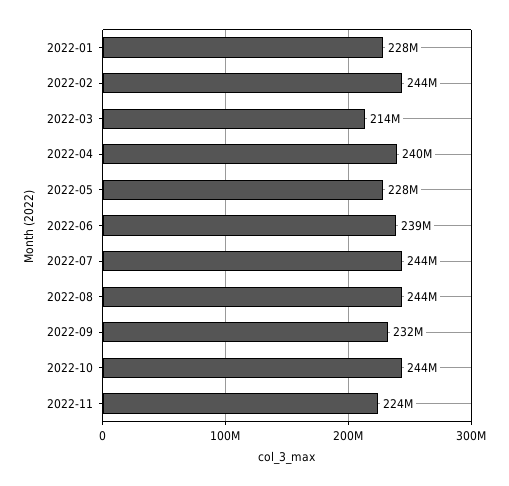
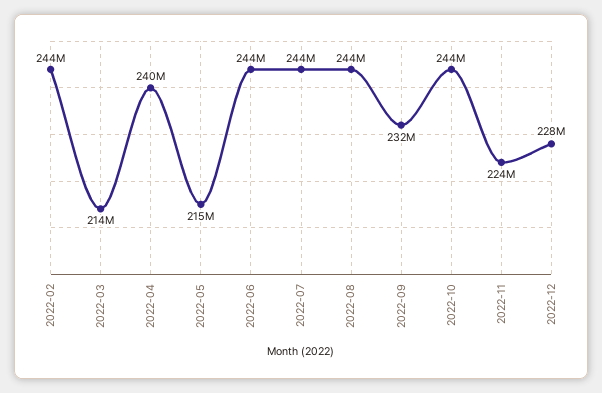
2022-01: 228000000 -> none
2022-05: 228000000 -> 215000000
2022-06: 239000000 -> 244000000
2022-12: none -> 228000000

